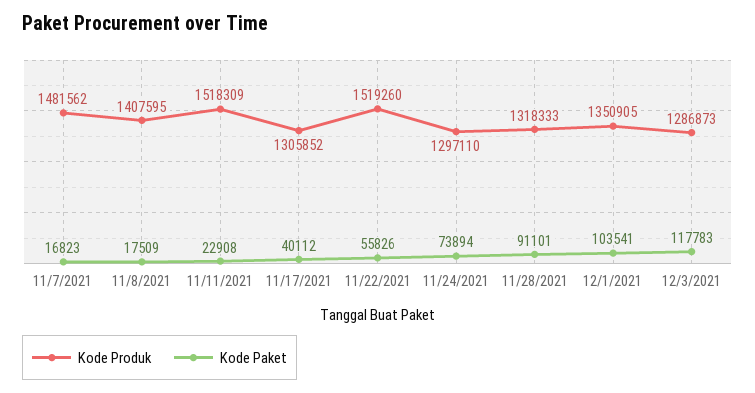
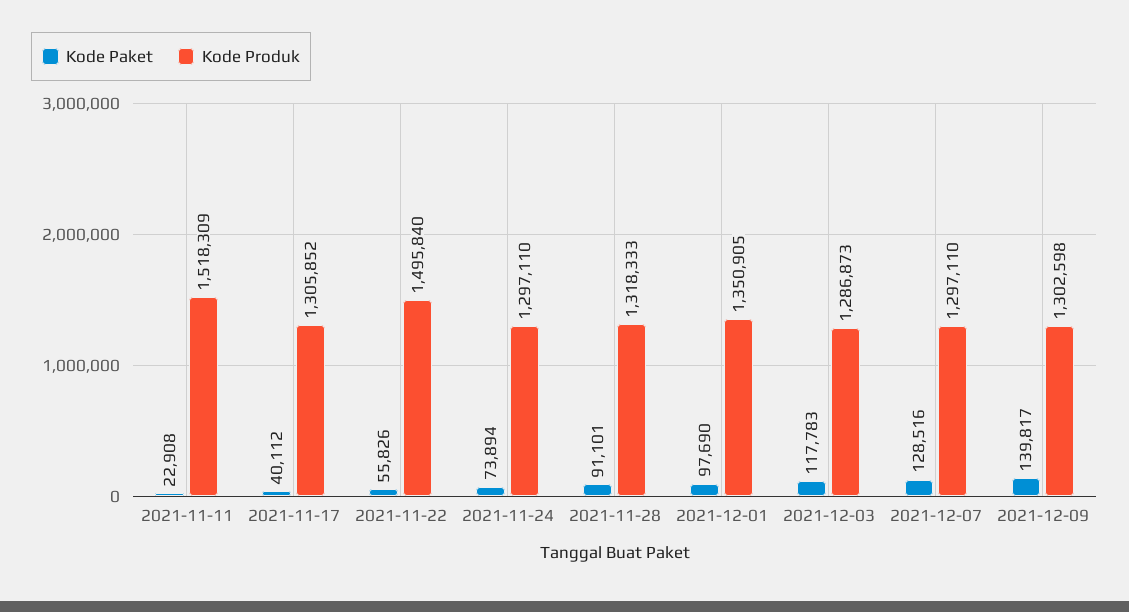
Kode Produk, 11/7/2021: 1481562 -> none
Kode Paket, 11/7/2021: 16823 -> none
Kode Produk, 11/8/2021: 1407595 -> none
Kode Paket, 11/8/2021: 17509 -> none
Kode Produk, 11/22/2021: 1519260 -> 1495840
Kode Paket, 12/1/2021: 103541 -> 97690
Kode Paket, 2021-12-07: none -> 128516
Kode Produk, 2021-12-07: none -> 1297110
Kode Paket, 2021-12-09: none -> 139817
Kode Produk, 2021-12-09: none -> 1302598

